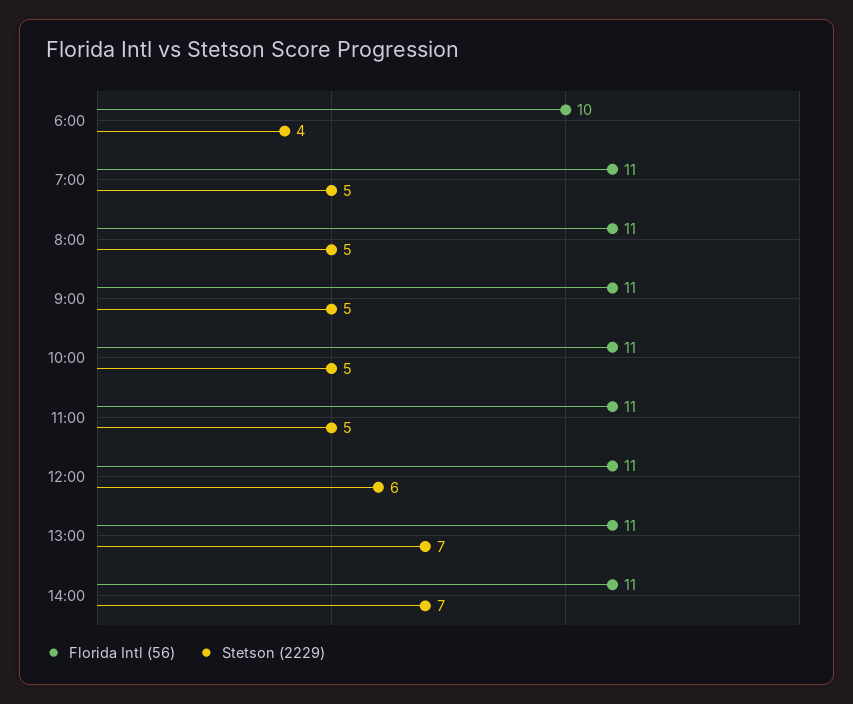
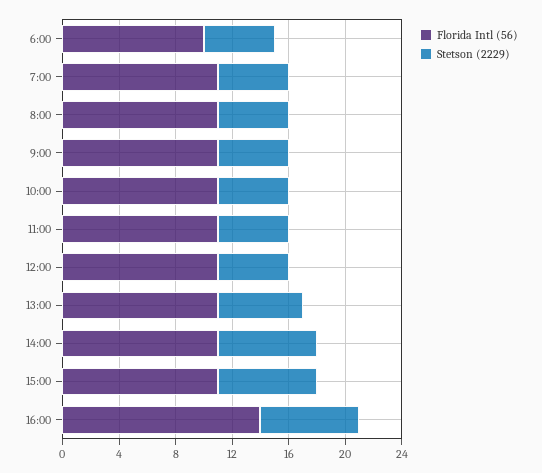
Stetson (2229), 6:00: 4 -> 5
Stetson (2229), 12:00: 6 -> 5
Stetson (2229), 13:00: 7 -> 6
Florida Intl (56), 15:00: none -> 11
Stetson (2229), 15:00: none -> 7
Florida Intl (56), 16:00: none -> 14
Stetson (2229), 16:00: none -> 7

